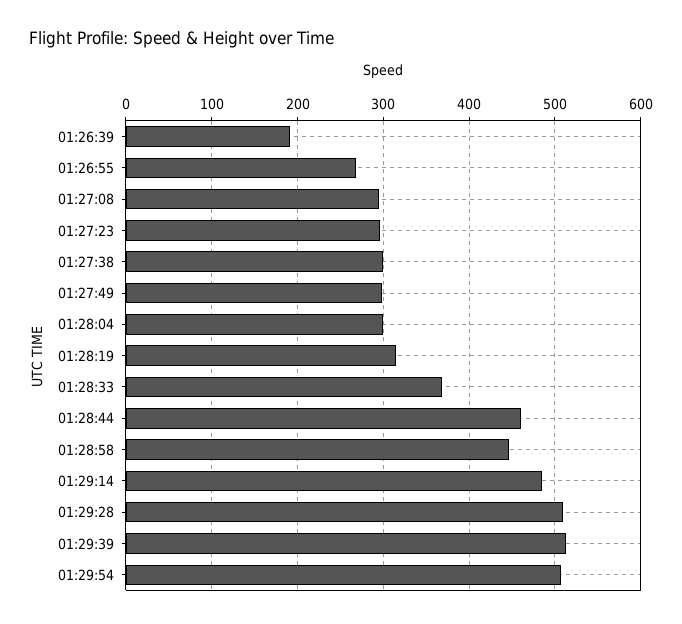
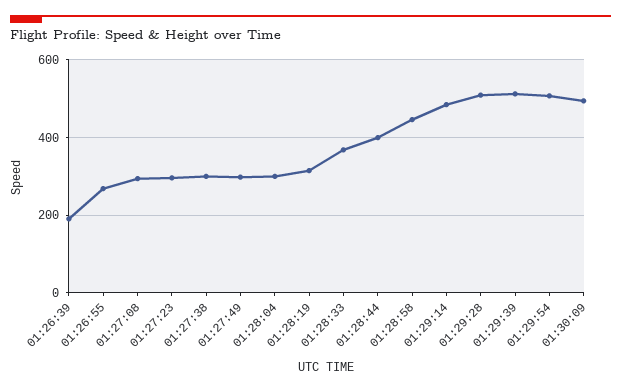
01:28:44: 460 -> 400
01:30:09: none -> 500

